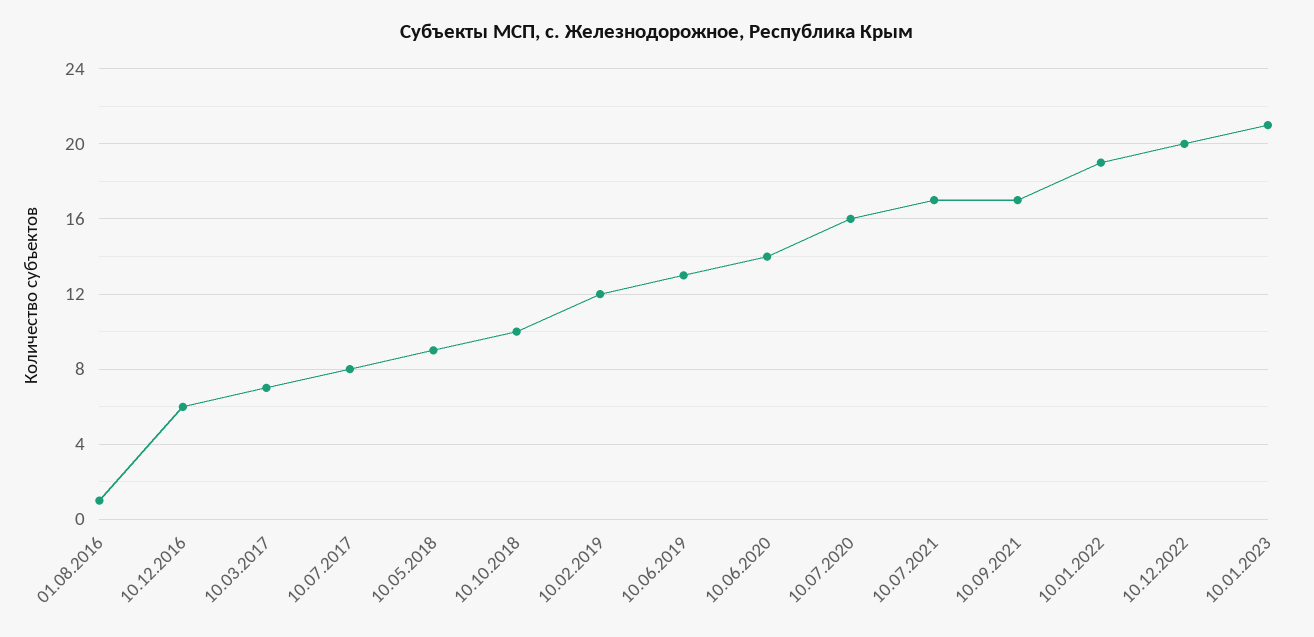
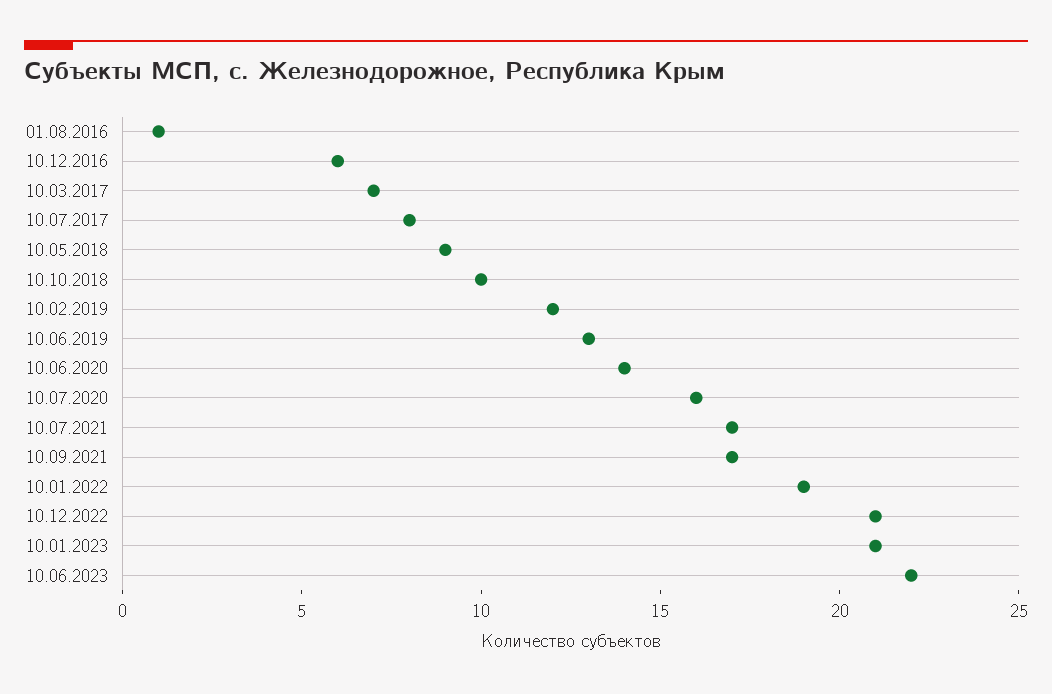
10.12.2022: 20 -> 21
10.06.2023: none -> 22

